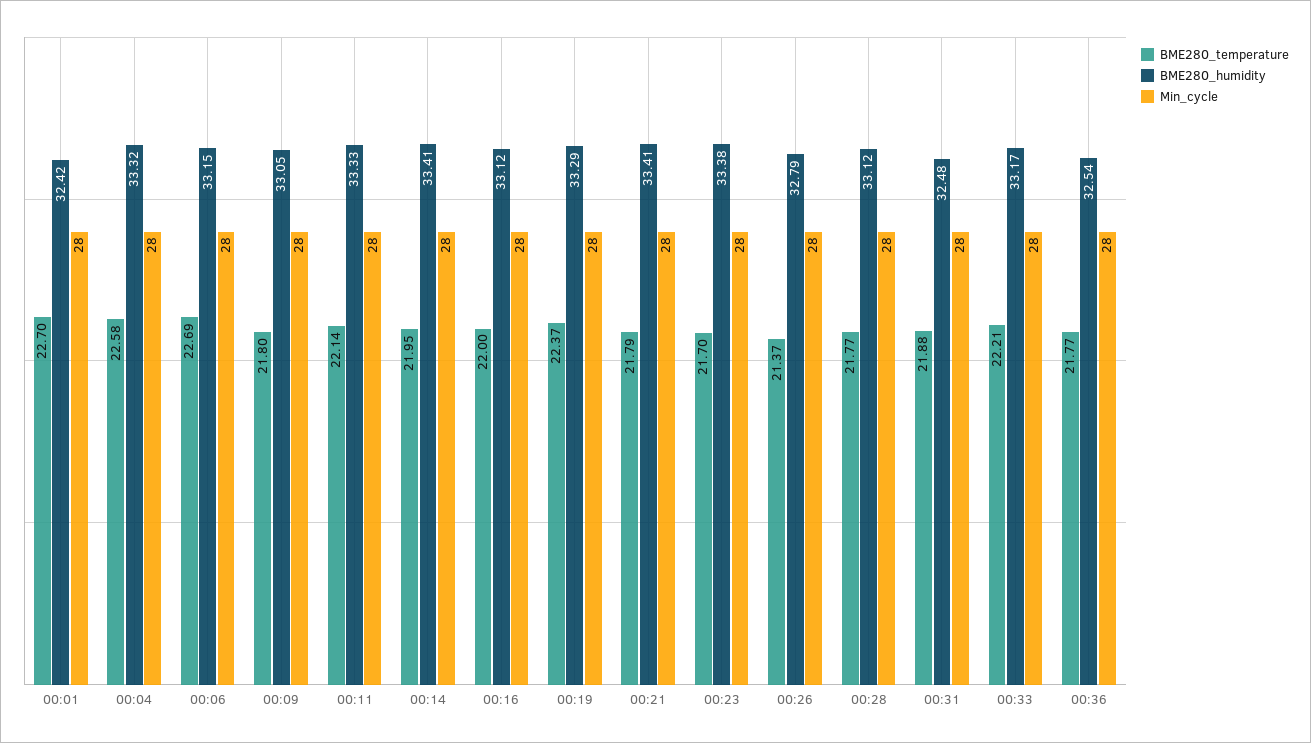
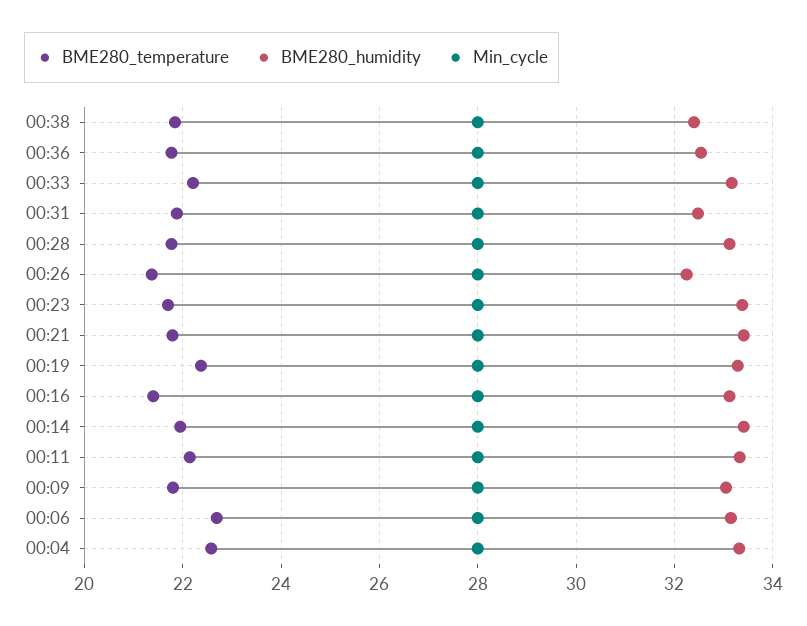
BME280_temperature, 00:01: 22.7 -> none
BME280_humidity, 00:01: 32.42 -> none
Min_cycle, 00:01: 28 -> none
BME280_temperature, 00:16: 22 -> 21.4
BME280_humidity, 00:26: 32.79 -> 32.2
BME280_temperature, 00:38: none -> 21.8
BME280_humidity, 00:38: none -> 32.4
Min_cycle, 00:38: none -> 28

